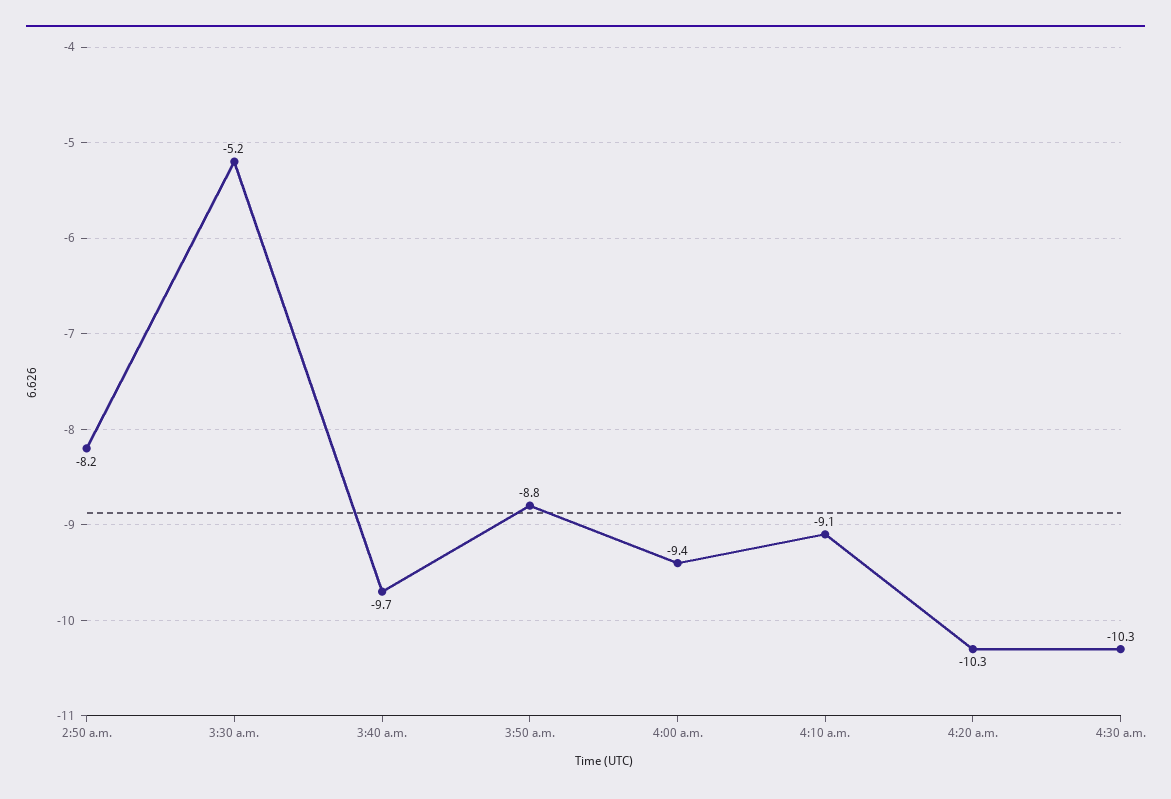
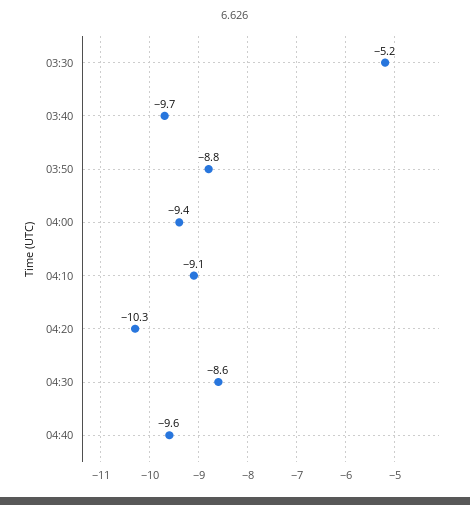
2:50 a.m.: -8.2 -> none
4:30 a.m.: -10.3 -> -8.6
04:40: none -> -9.6

